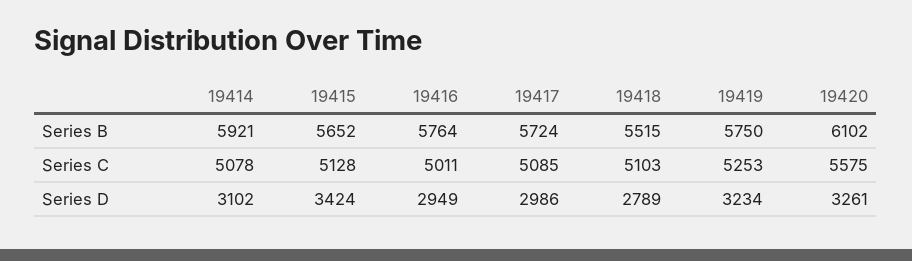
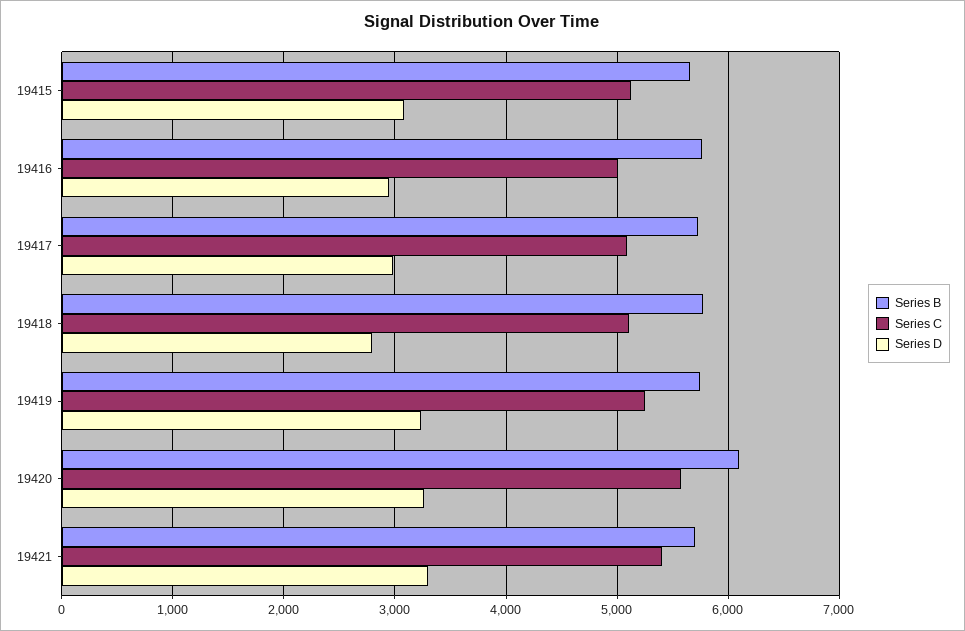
Series B, 19414: 5921 -> none
Series B, 19418: 5515 -> 5800
Series C, 19414: 5078 -> none
Series D, 19414: 3102 -> none
Series D, 19415: 3424 -> 3100
Series B, 19421: none -> 5700
Series C, 19421: none -> 5400
Series D, 19421: none -> 3300

